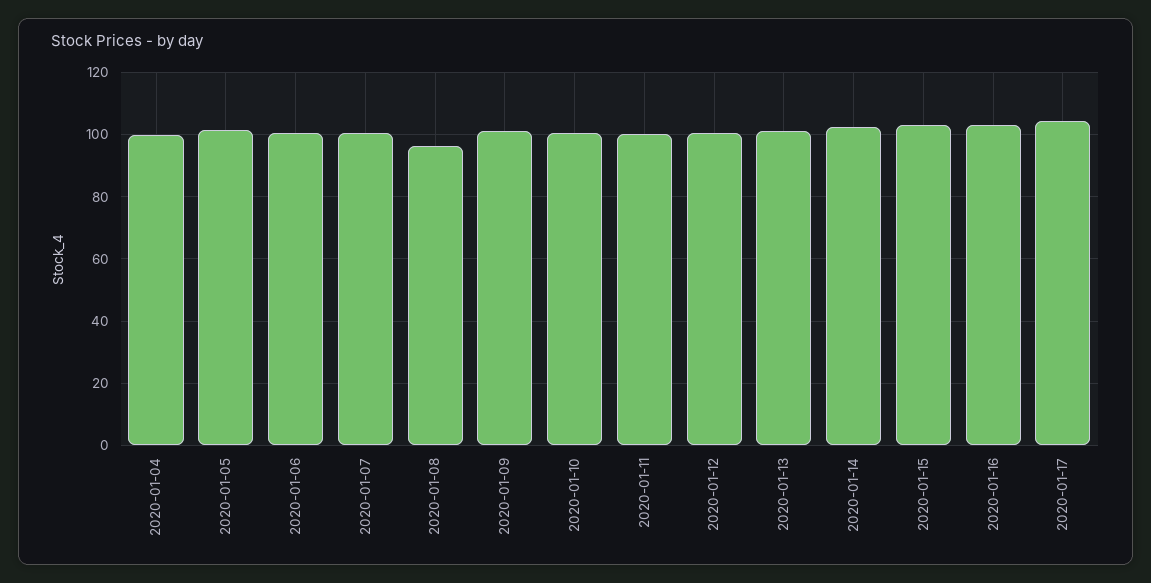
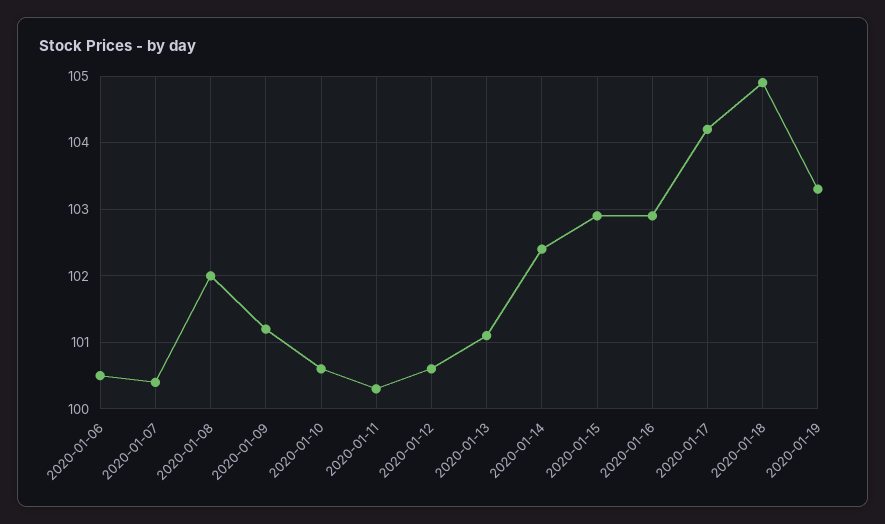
2020-01-04: 100 -> none
2020-01-05: 102 -> none
2020-01-08: 96 -> 102
2020-01-18: none -> 104.9
2020-01-19: none -> 103.3

